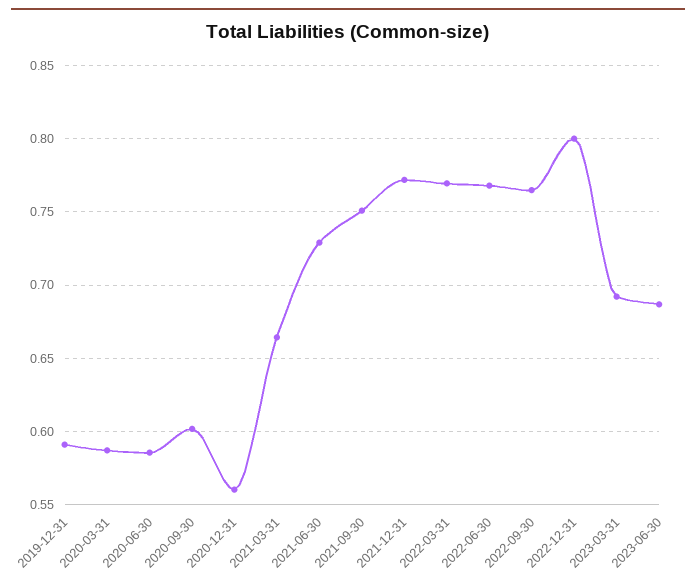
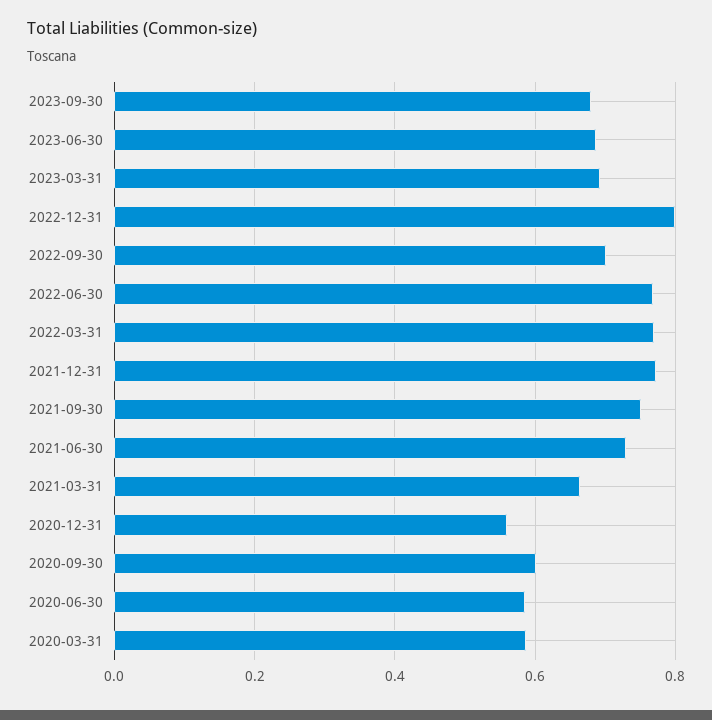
2019-12-31: 0.59 -> none
2022-09-30: 0.765 -> 0.7
2023-09-30: none -> 0.68

